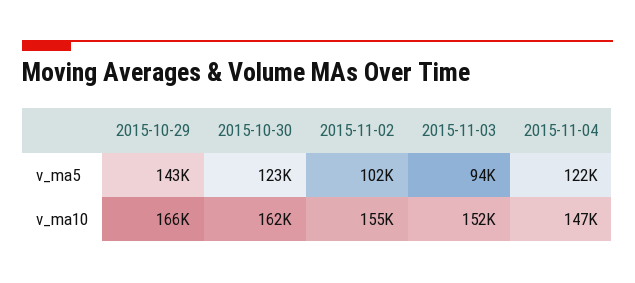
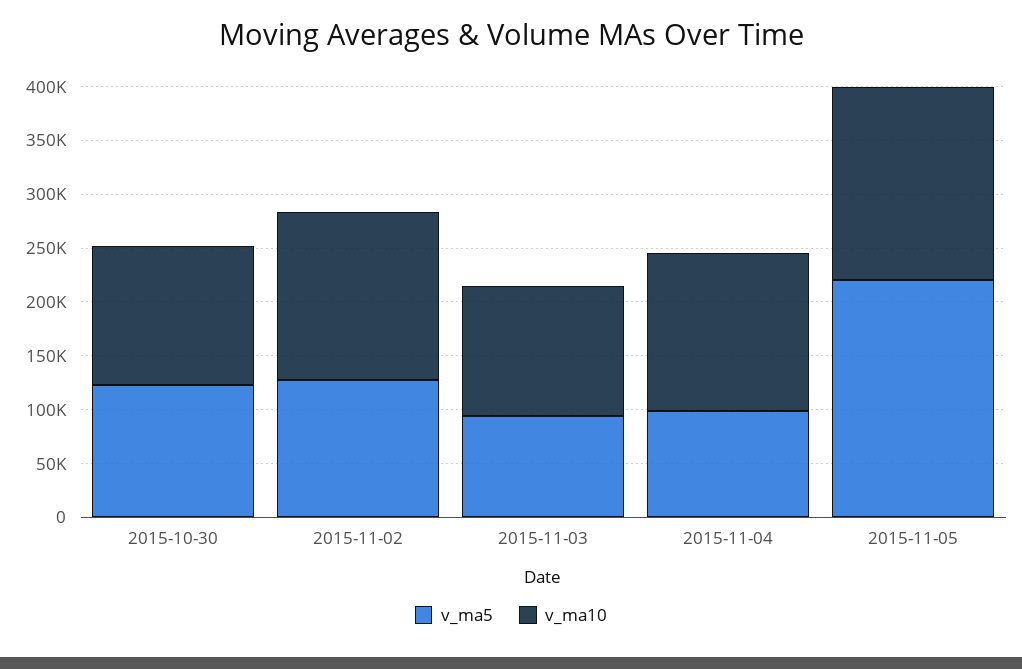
v_ma5, 2015-10-29: 143000 -> none
v_ma5, 2015-11-02: 102000 -> 130000
v_ma5, 2015-11-04: 122000 -> 100000
v_ma10, 2015-10-29: 166000 -> none
v_ma10, 2015-10-30: 162000 -> 130000
v_ma10, 2015-11-03: 152000 -> 120000
v_ma5, 2015-11-05: none -> 220000
v_ma10, 2015-11-05: none -> 180000

